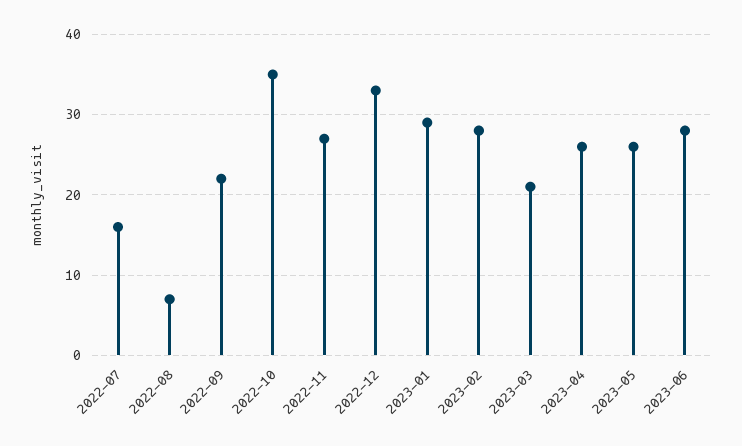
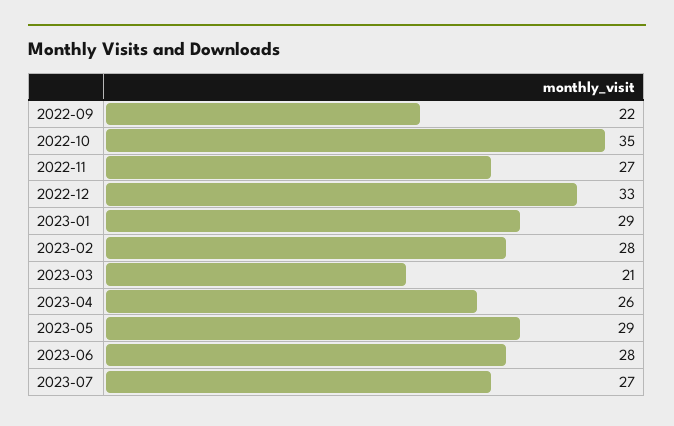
2022-07: 16 -> none
2022-08: 7 -> none
2023-05: 26 -> 29
2023-07: none -> 27

